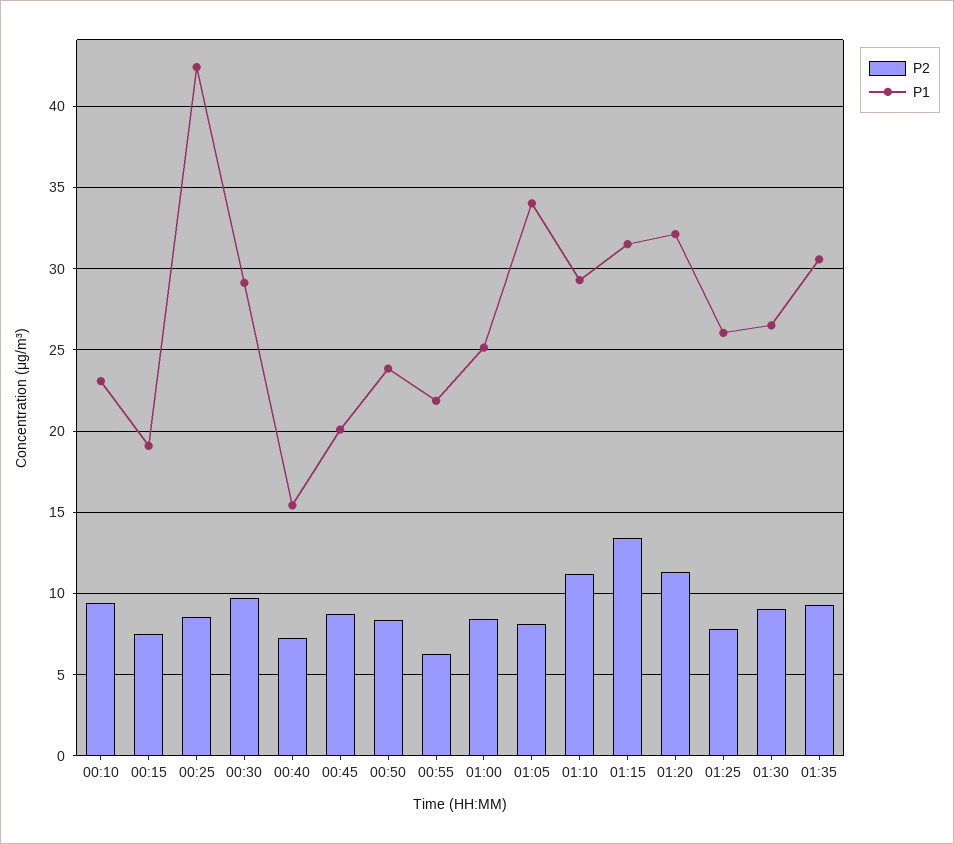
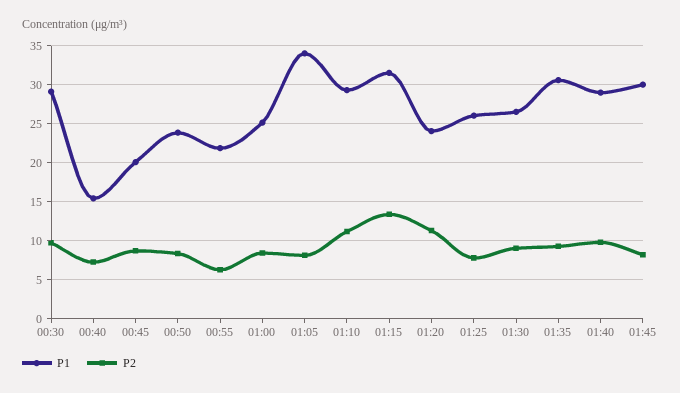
P2, 00:10: 9.5 -> none
P1, 00:10: 23 -> none
P2, 00:15: 7.5 -> none
P1, 00:15: 19 -> none
P2, 00:25: 8.5 -> none
P1, 00:25: 42.5 -> none
P1, 01:20: 32 -> 24
P1, 01:40: none -> 29
P2, 01:40: none -> 10
P1, 01:45: none -> 30
P2, 01:45: none -> 8

